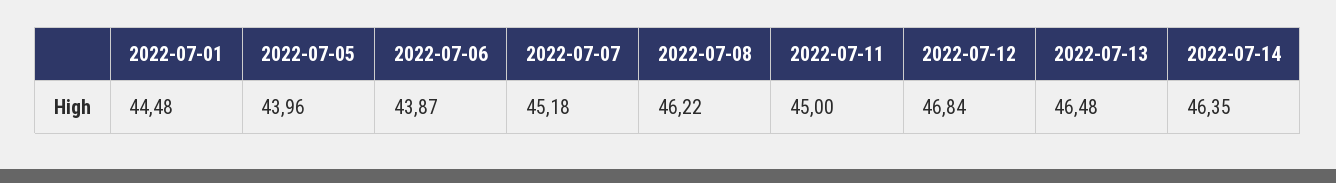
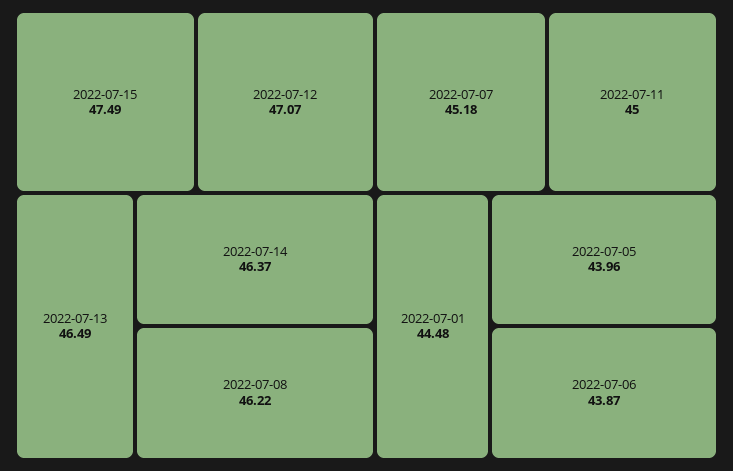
2022-07-12: 46.84 -> 47.07
2022-07-13: 46.48 -> 46.49
2022-07-14: 46.35 -> 46.37
2022-07-15: none -> 47.49

